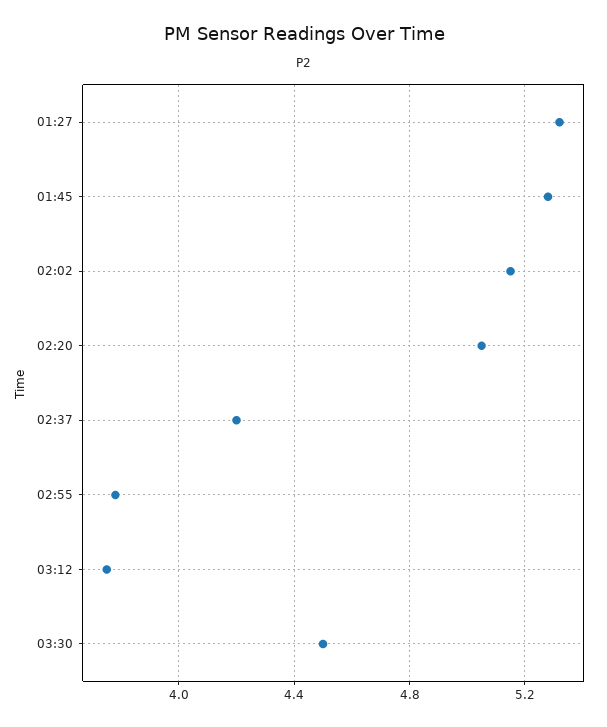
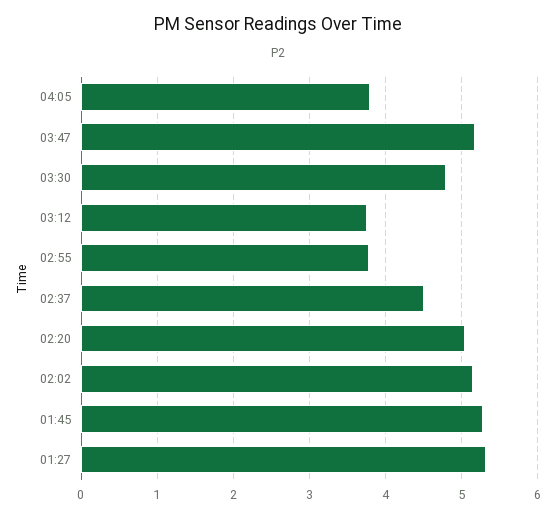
02:37: 4.2 -> 4.5
03:30: 4.5 -> 4.8
04:05: none -> 3.8
03:47: none -> 5.2

